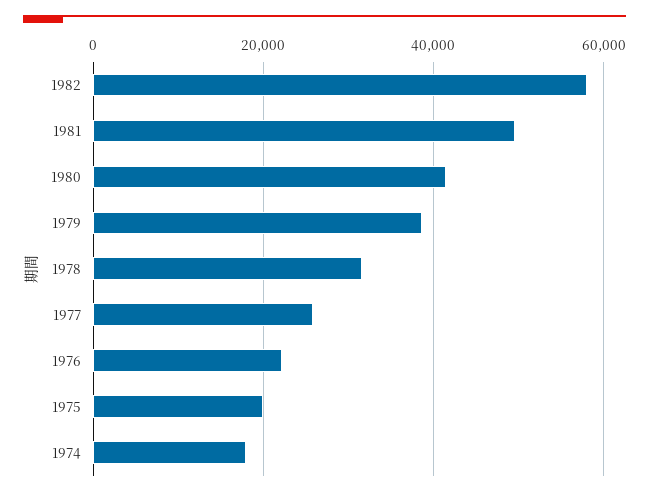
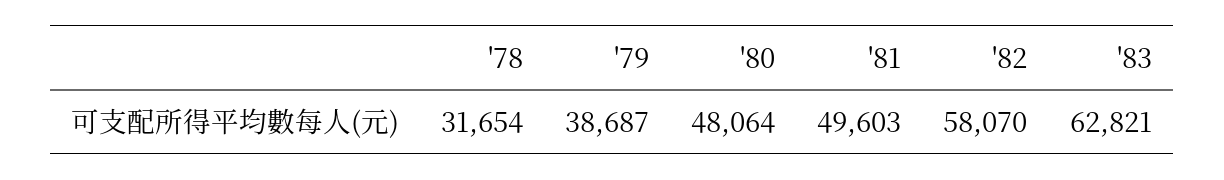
1980: 42000 -> 48064
1977: 26000 -> none
1976: 22000 -> none
1975: 20000 -> none
1974: 18000 -> none
'83: none -> 62821

